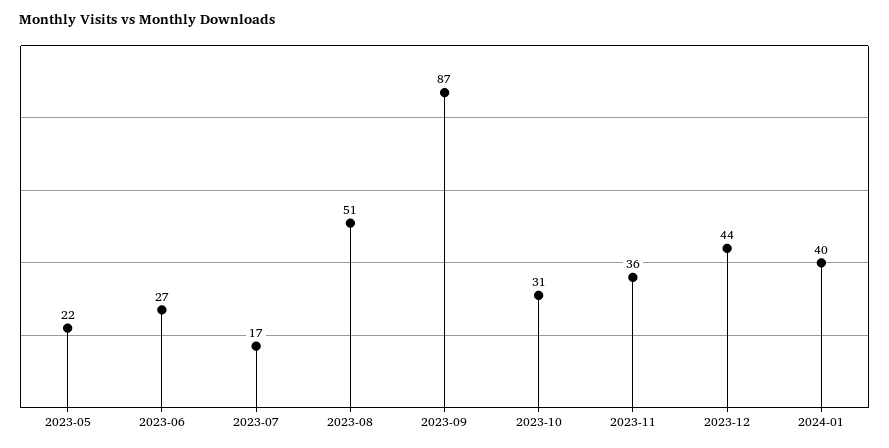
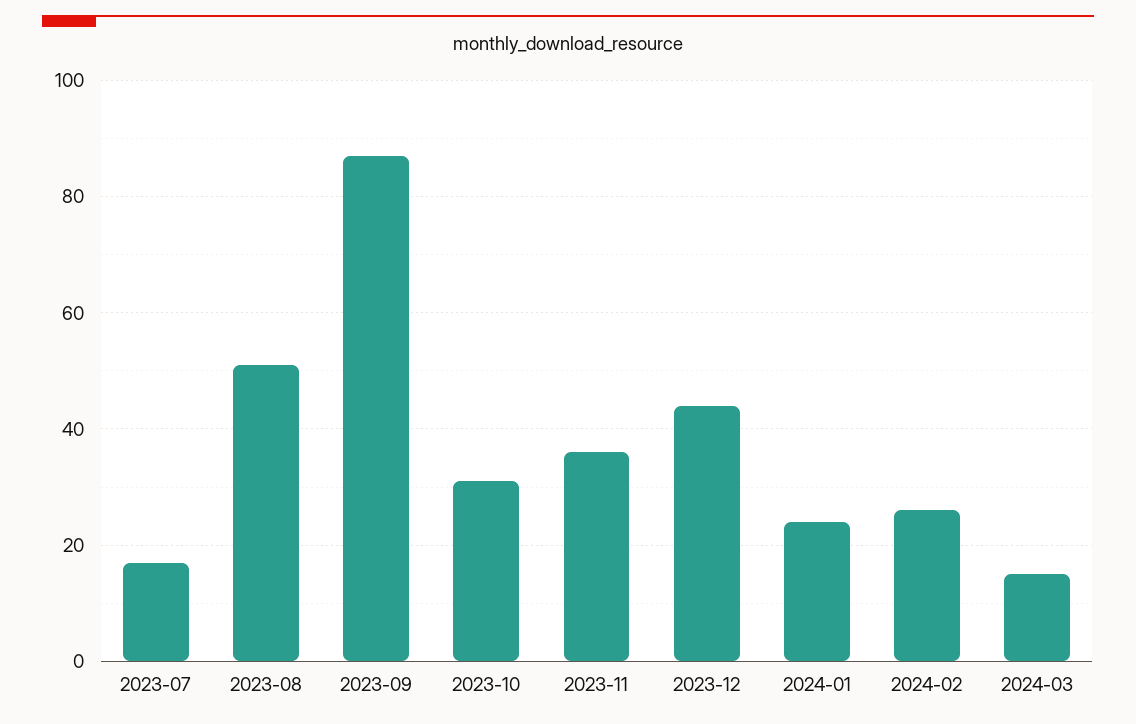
2023-05: 22 -> none
2023-06: 27 -> none
2024-01: 40 -> 25
2024-02: none -> 25
2024-03: none -> 15

